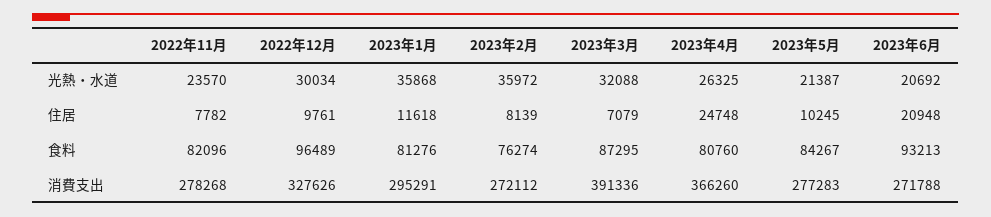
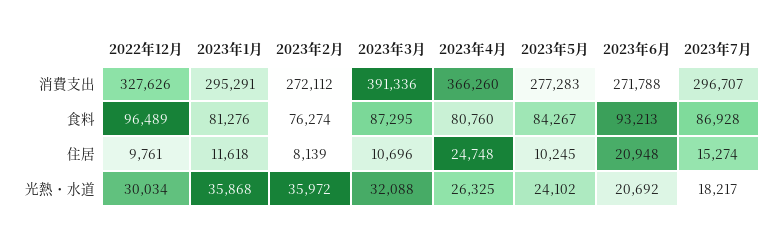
2022年11月, 光熱・水道: 23570 -> none
2023年5月, 光熱・水道: 21387 -> 24102
2022年11月, 住居: 7782 -> none
2023年3月, 住居: 7079 -> 10696
2022年11月, 食料: 82096 -> none
2022年11月, 消費支出: 278268 -> none
2023年7月, 消費支出: none -> 296707
2023年7月, 食料: none -> 86928
2023年7月, 住居: none -> 15274
2023年7月, 光熱・水道: none -> 18217

